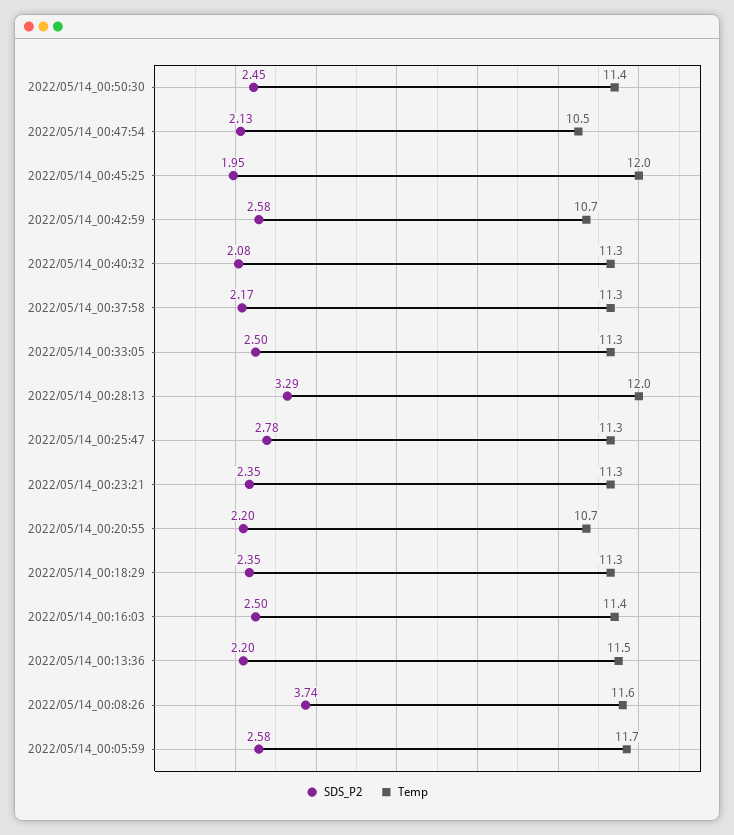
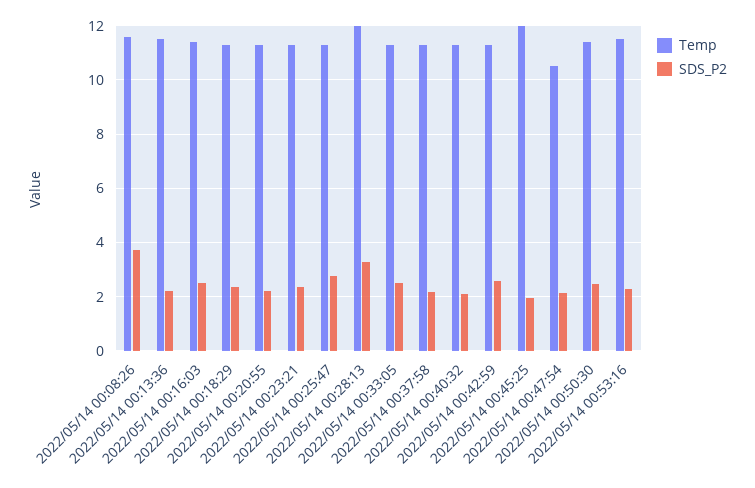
Temp, 2022/05/14_00:42:59: 10.7 -> 11.25
Temp, 2022/05/14_00:20:55: 10.7 -> 11.25
SDS_P2, 2022/05/14_00:05:59: 2.58 -> none
Temp, 2022/05/14_00:05:59: 11.7 -> none
Temp, 2022/05/14 00:53:16: none -> 11.5
SDS_P2, 2022/05/14 00:53:16: none -> 2.25

